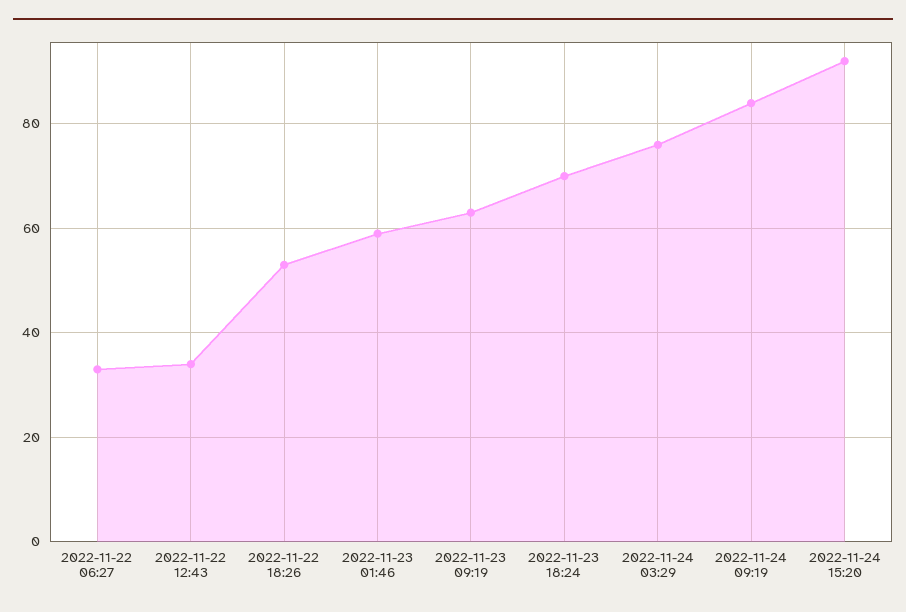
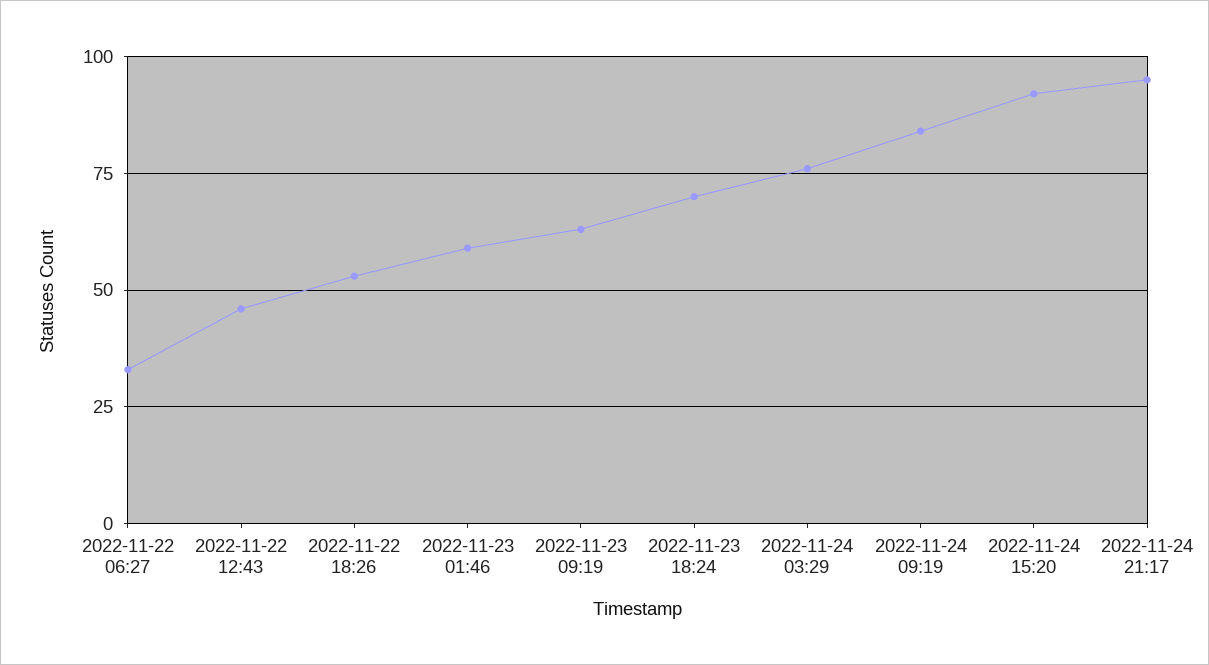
2022-11-22 12:43: 35 -> 45
2022-11-24 21:17: none -> 95

